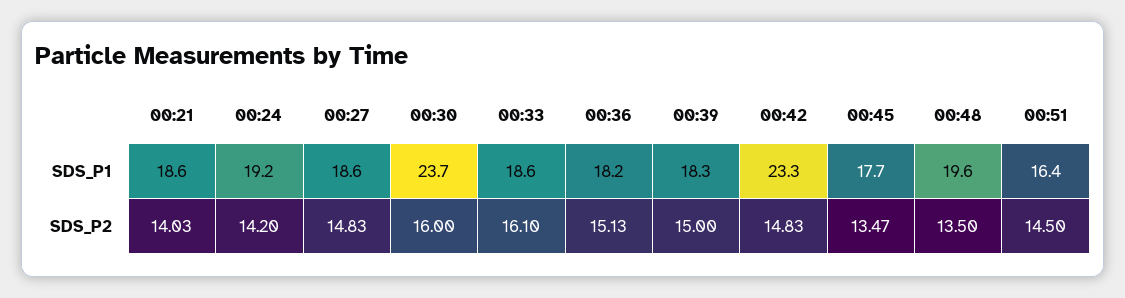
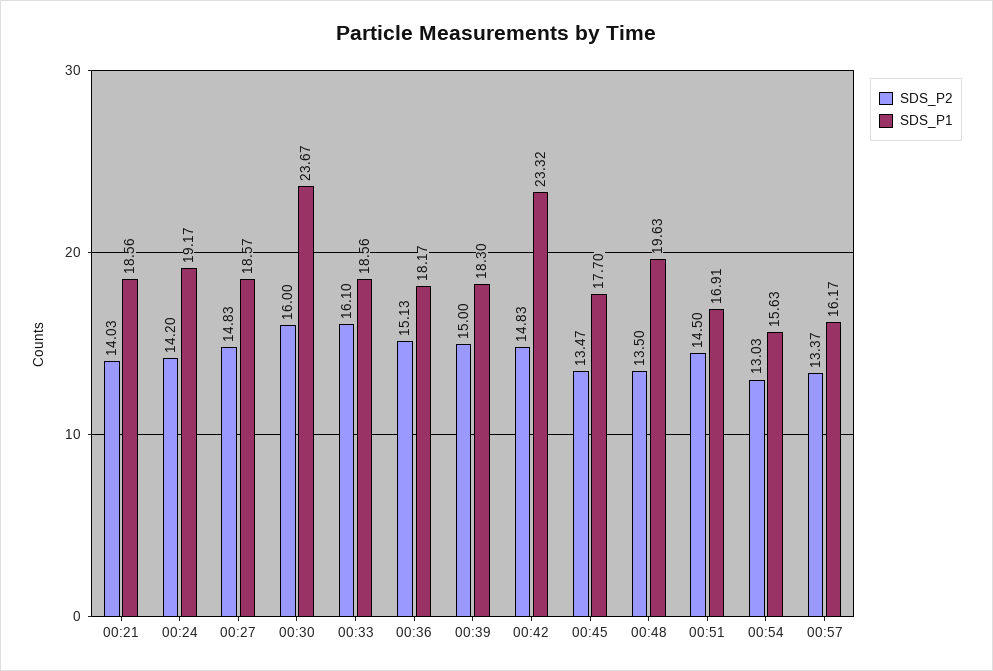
SDS_P1, 00:51: 16.4 -> 16.91
SDS_P2, 00:54: none -> 13.03
SDS_P1, 00:54: none -> 15.63
SDS_P2, 00:57: none -> 13.37
SDS_P1, 00:57: none -> 16.17

